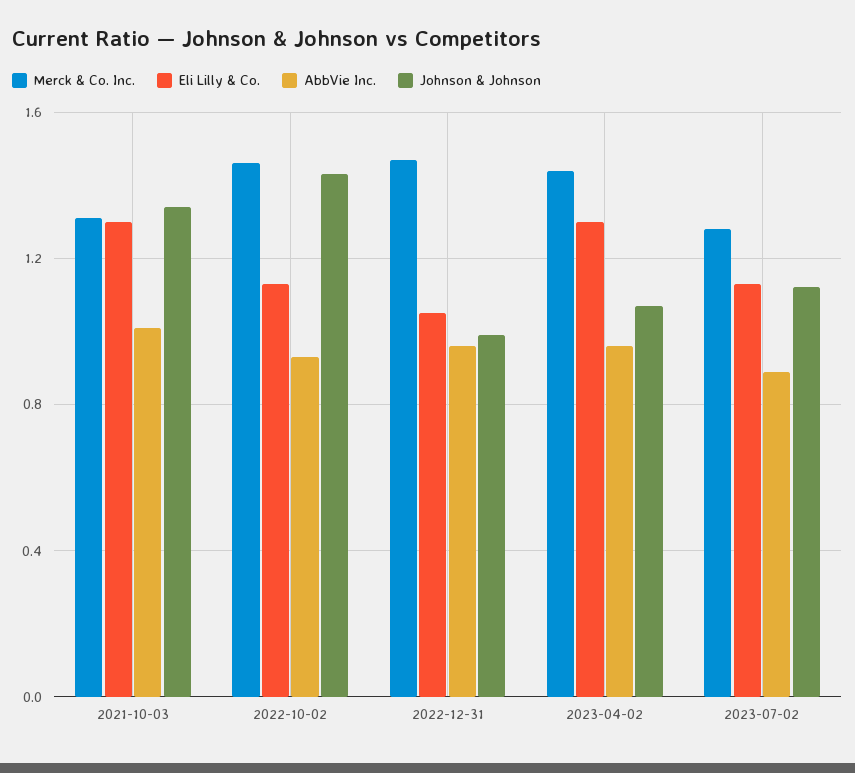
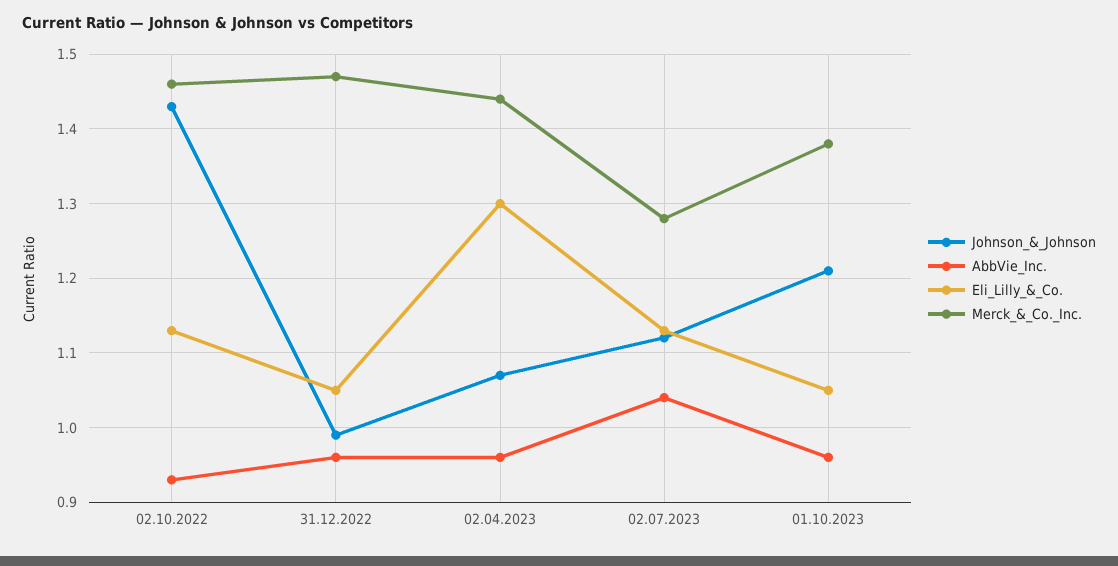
Merck & Co. Inc., 2021-10-03: 1.3 -> none
Eli Lilly & Co., 2021-10-03: 1.3 -> none
AbbVie Inc., 2021-10-03: 1 -> none
Johnson & Johnson, 2021-10-03: 1.35 -> none
AbbVie Inc., 2023-07-02: 0.9 -> 1.04
Johnson & Johnson, 01.10.2023: none -> 1.21
AbbVie Inc., 01.10.2023: none -> 0.96
Eli Lilly & Co., 01.10.2023: none -> 1.05
Merck & Co. Inc., 01.10.2023: none -> 1.38

